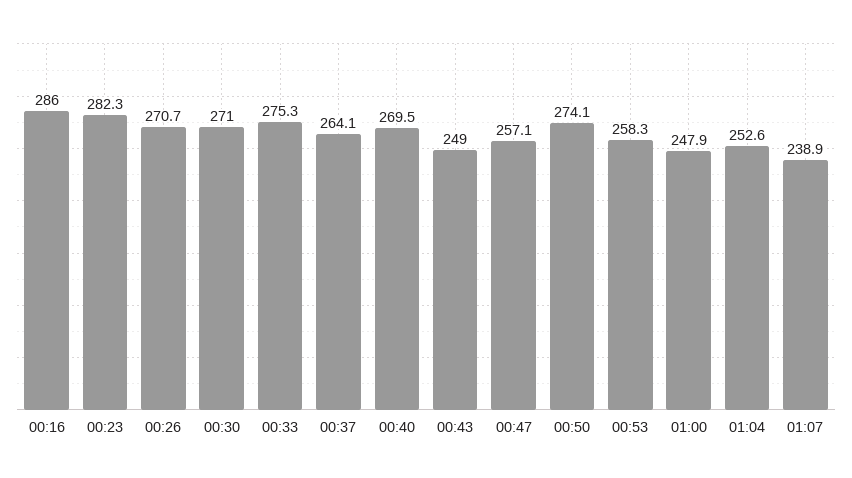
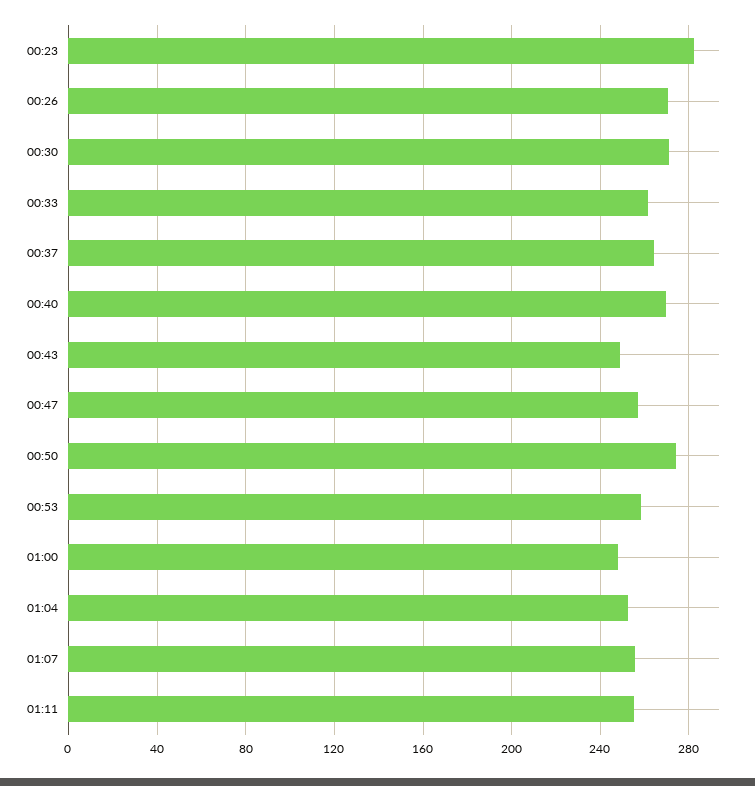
00:16: 286 -> none
00:33: 275.3 -> 260
01:07: 238.9 -> 255
01:11: none -> 255

